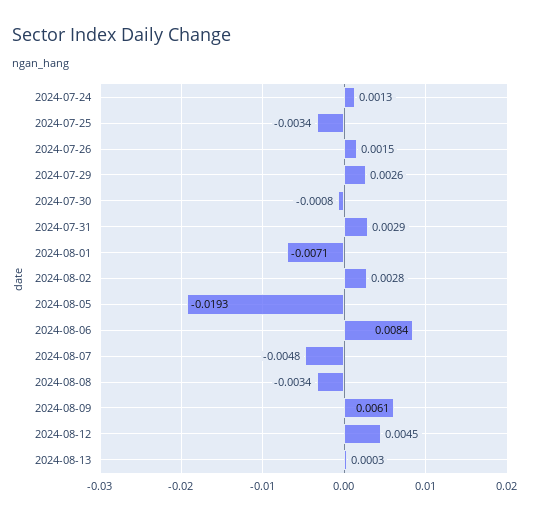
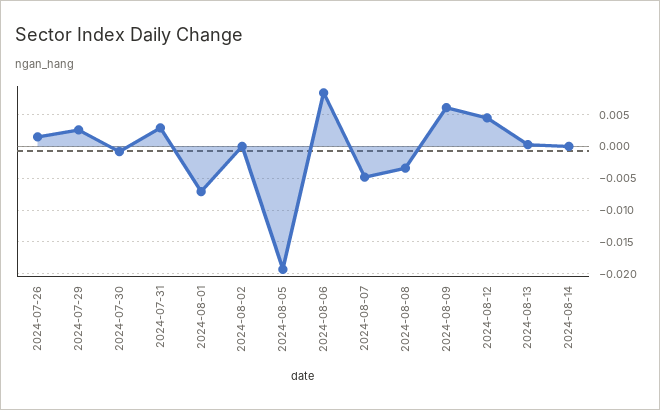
2024-07-24: 0.0013 -> none
2024-07-25: -0.0034 -> none
2024-08-02: 0.0028 -> 0
2024-08-14: none -> 0

